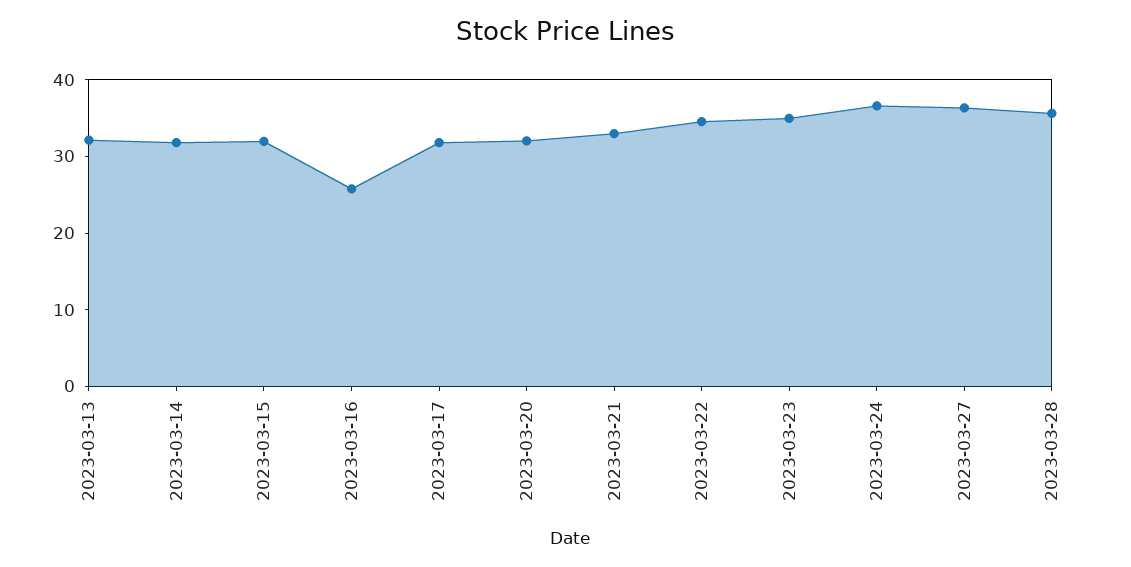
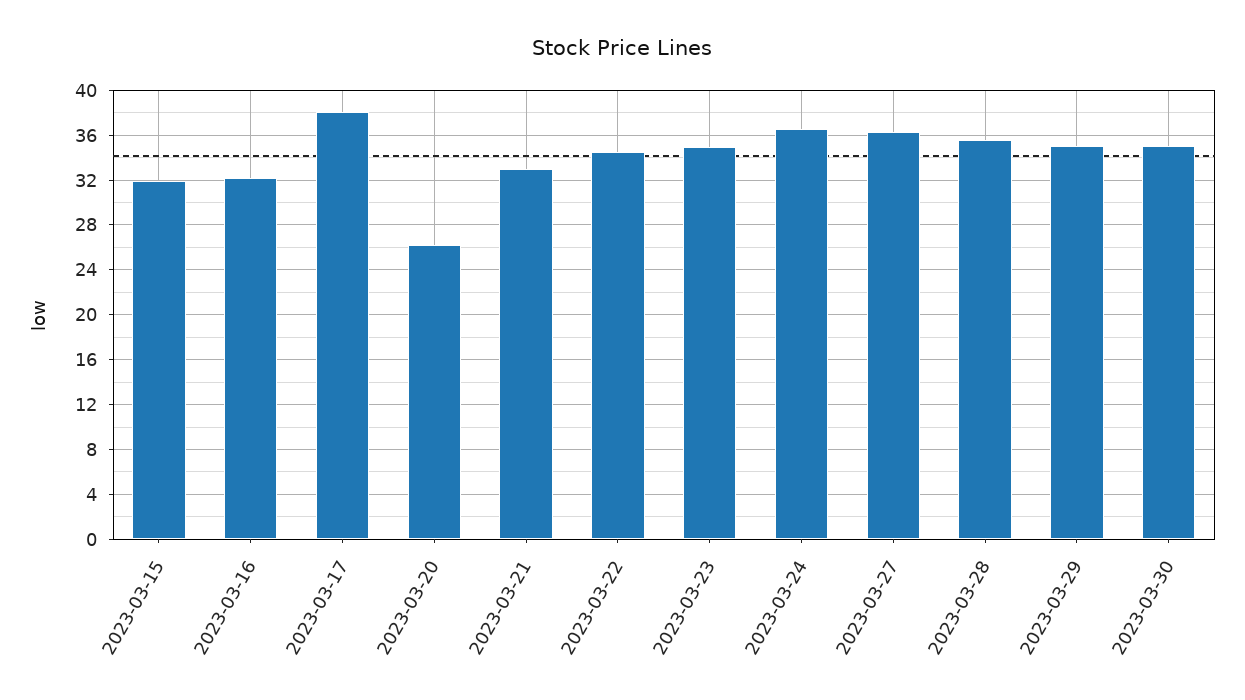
2023-03-13: 32 -> none
2023-03-14: 32 -> none
2023-03-16: 26 -> 32
2023-03-17: 32 -> 38
2023-03-20: 32 -> 26
2023-03-29: none -> 35
2023-03-30: none -> 35

